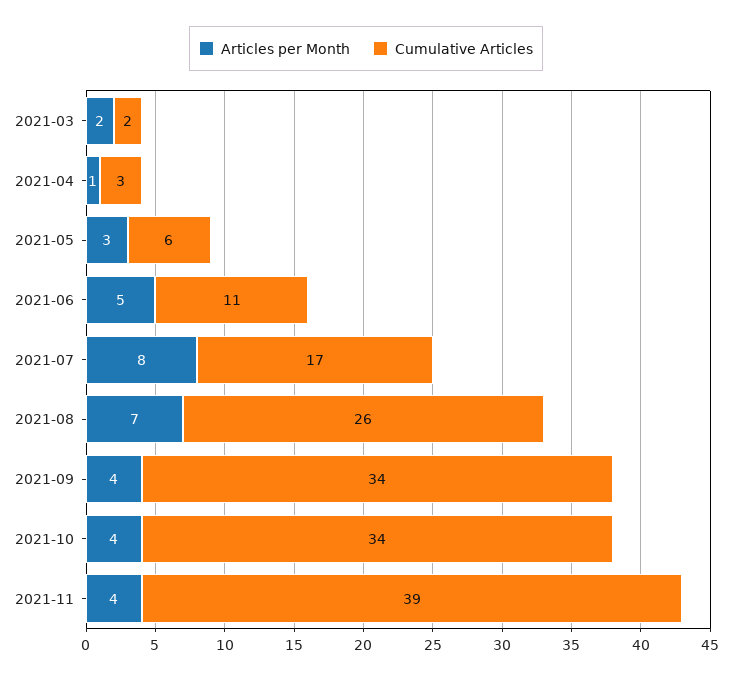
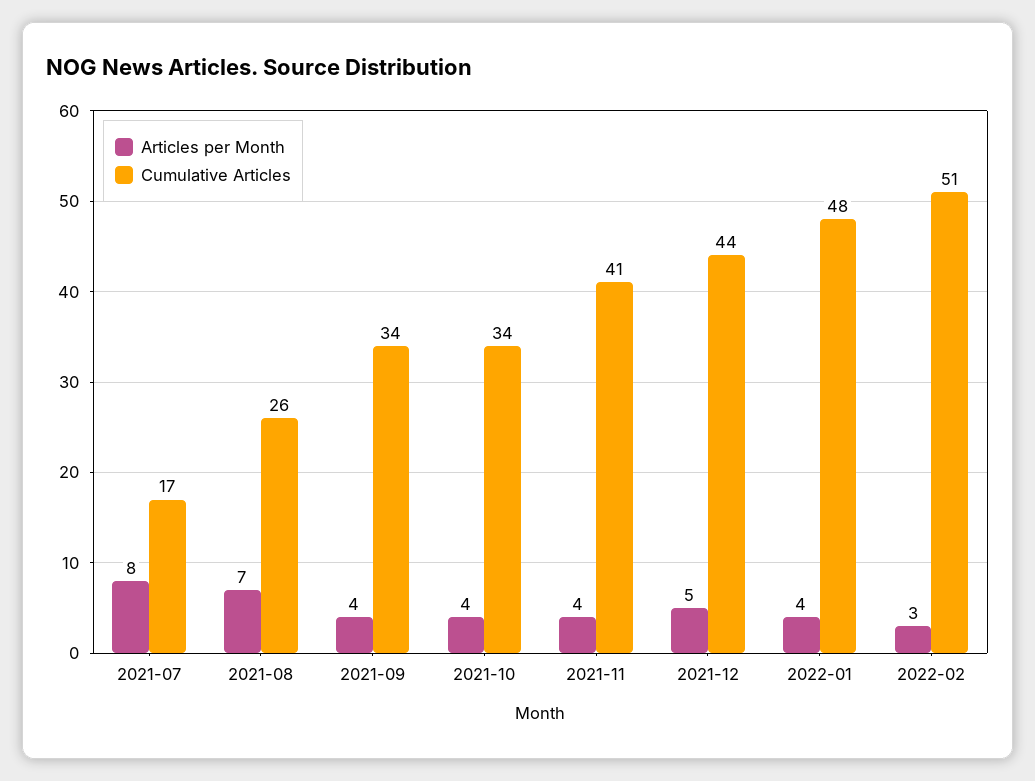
Articles per Month, 2021-03: 2 -> none
Cumulative Articles, 2021-03: 2 -> none
Articles per Month, 2021-04: 1 -> none
Cumulative Articles, 2021-04: 3 -> none
Articles per Month, 2021-05: 3 -> none
Cumulative Articles, 2021-05: 6 -> none
Articles per Month, 2021-06: 5 -> none
Cumulative Articles, 2021-06: 11 -> none
Cumulative Articles, 2021-11: 39 -> 41
Articles per Month, 2021-12: none -> 5
Cumulative Articles, 2021-12: none -> 44
Articles per Month, 2022-01: none -> 4
Cumulative Articles, 2022-01: none -> 48
Articles per Month, 2022-02: none -> 3
Cumulative Articles, 2022-02: none -> 51

